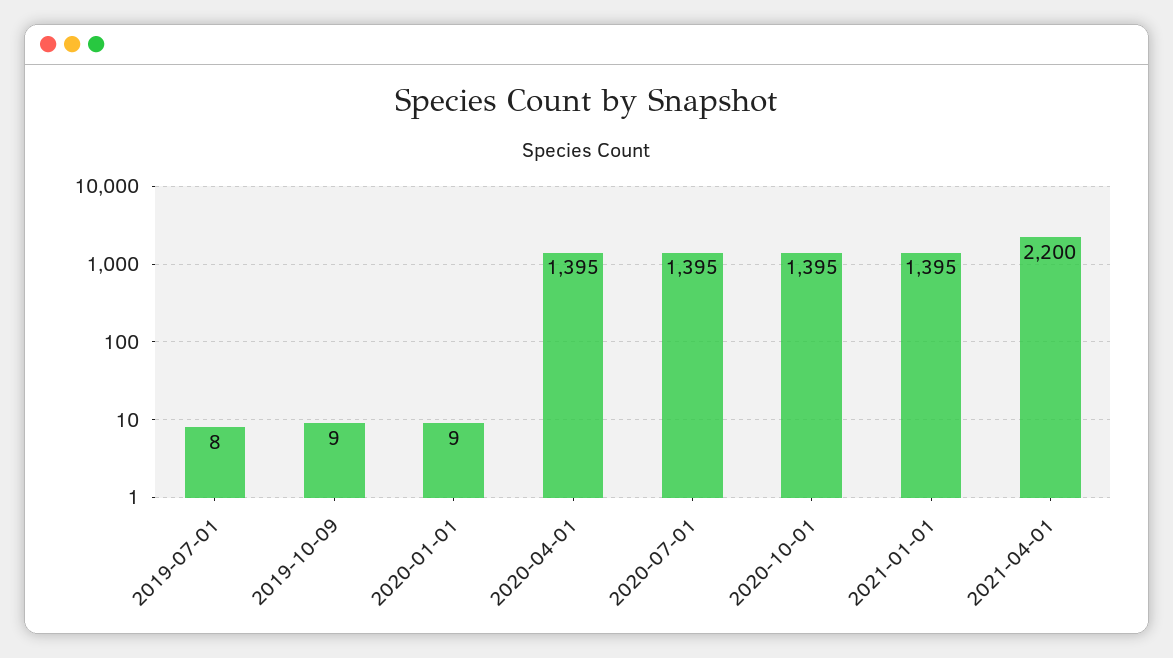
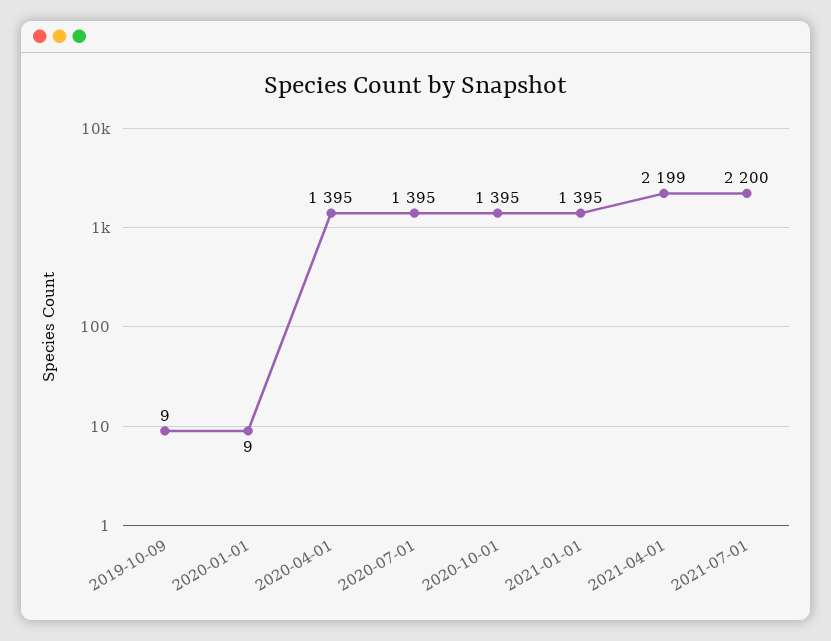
2019-07-01: 8 -> none
2021-04-01: 2200 -> 2199
2021-07-01: none -> 2200

